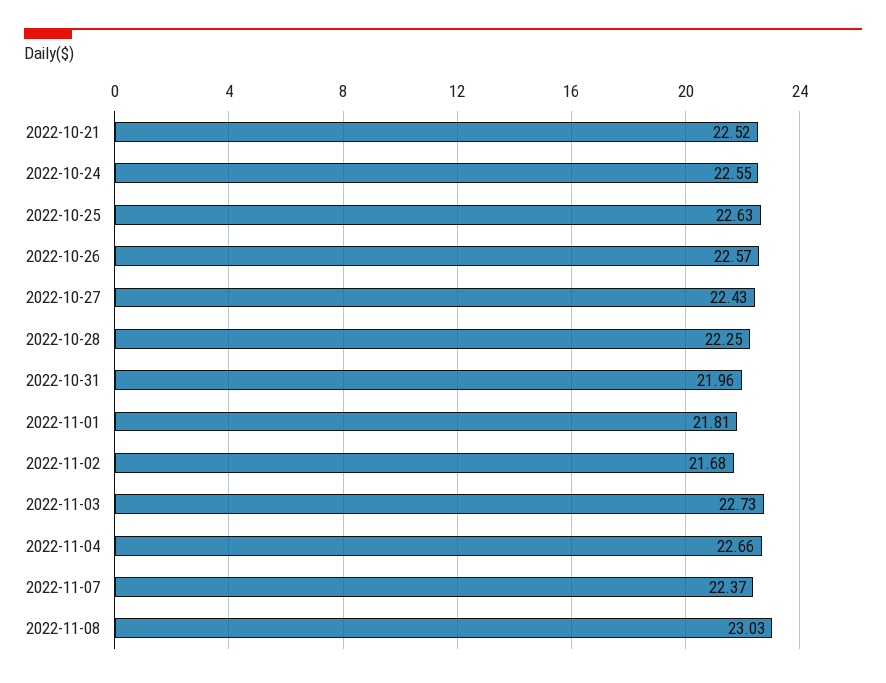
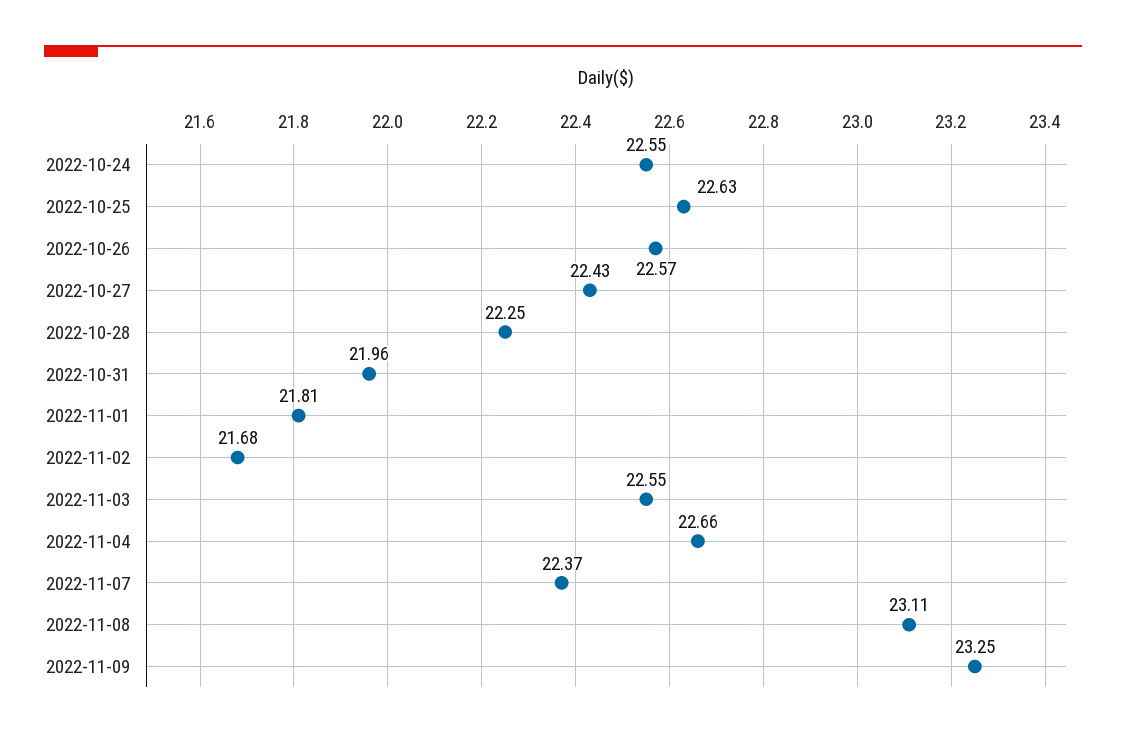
2022-10-21: 22.52 -> none
2022-11-03: 22.73 -> 22.55
2022-11-08: 23.03 -> 23.11
2022-11-09: none -> 23.25

